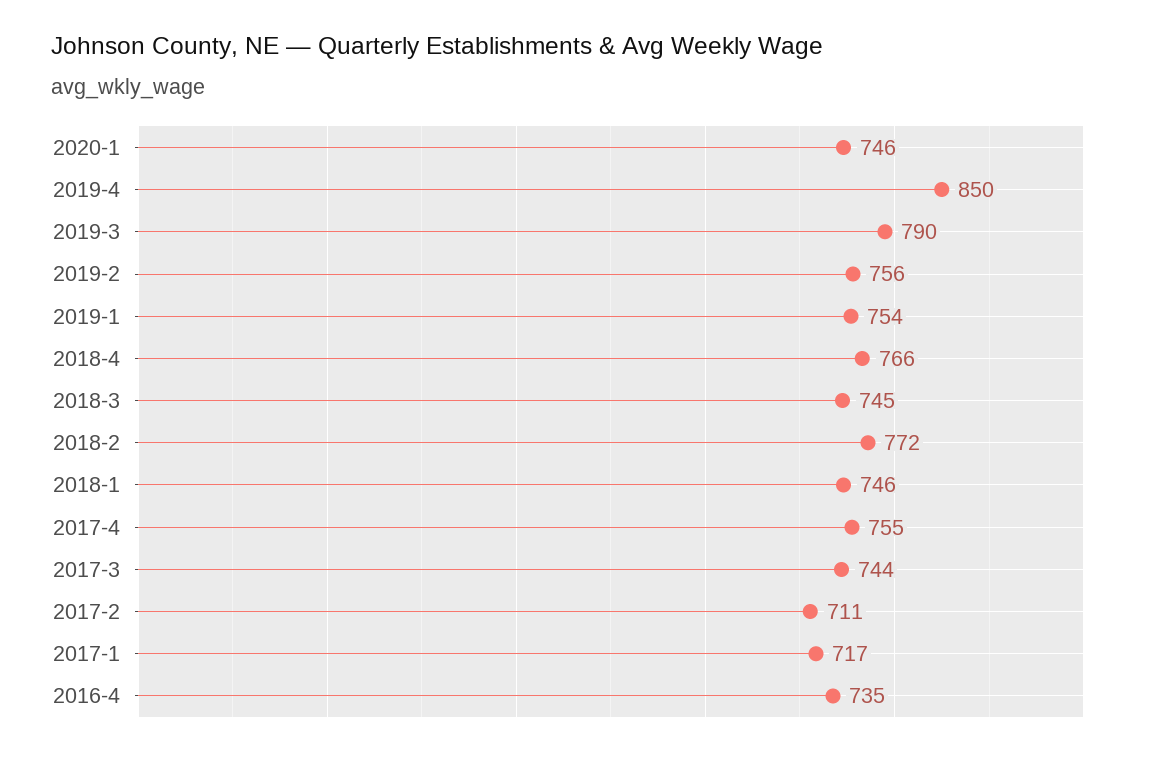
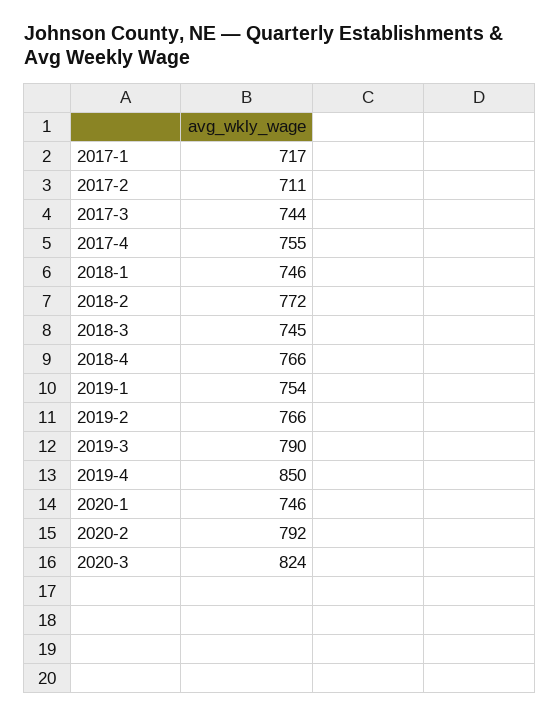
2019-2: 756 -> 766
2016-4: 735 -> none
2020-2: none -> 792
2020-3: none -> 824

